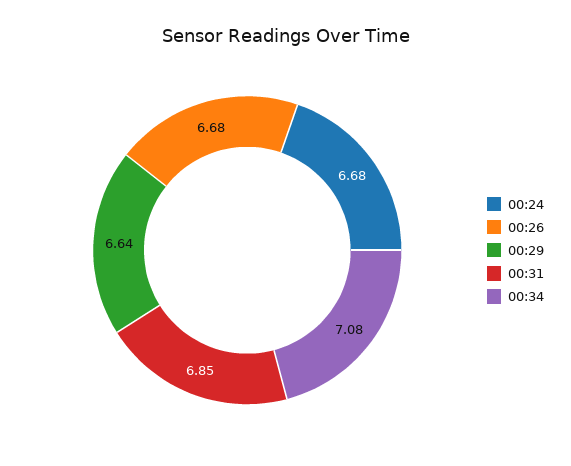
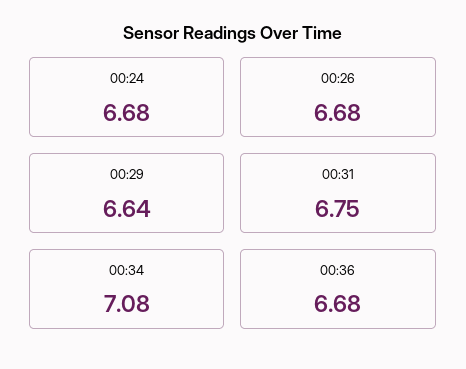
00:31: 6.85 -> 6.75
00:36: none -> 6.68

